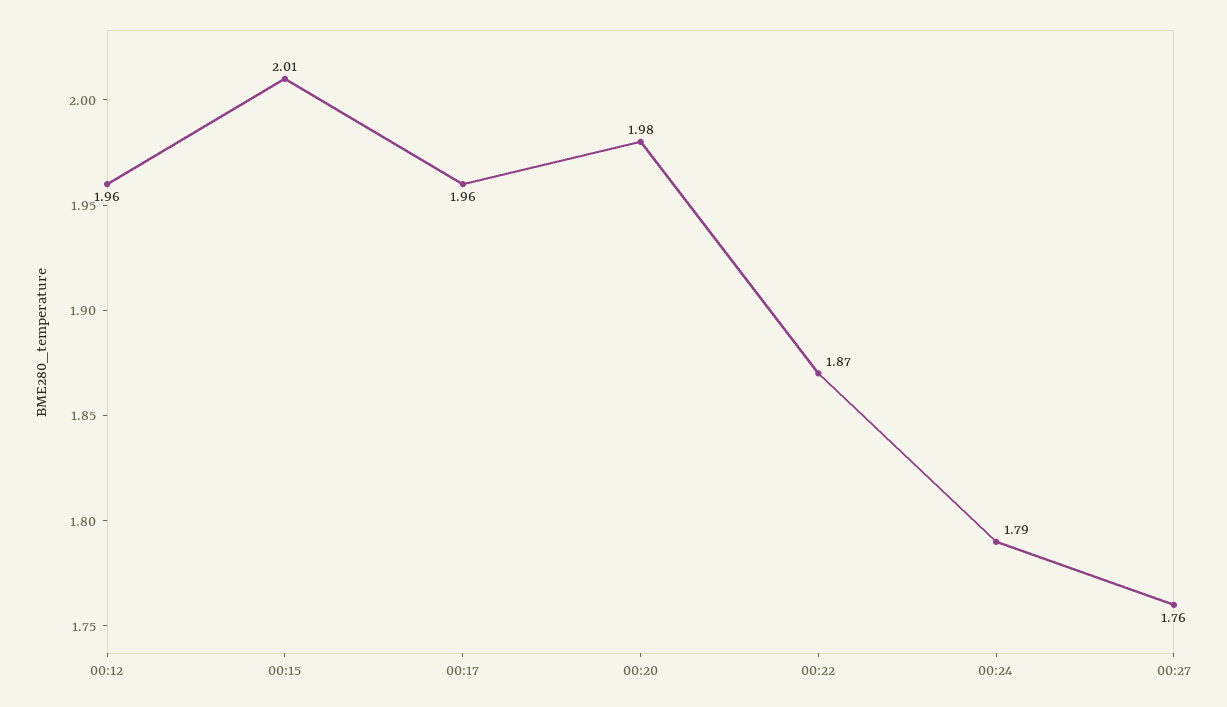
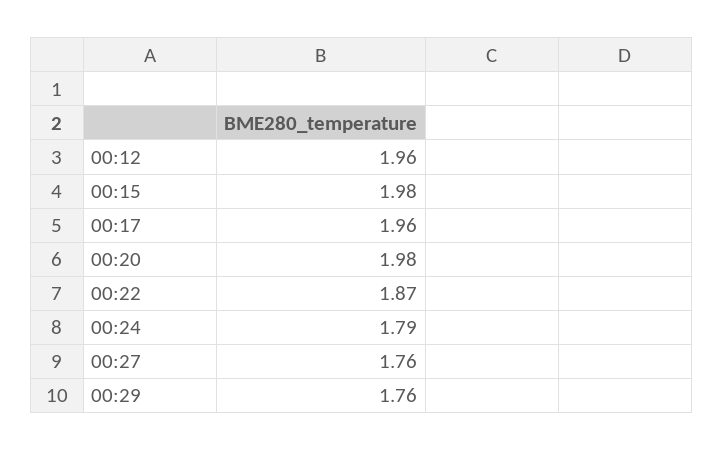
00:15: 2.01 -> 1.98
00:29: none -> 1.76

